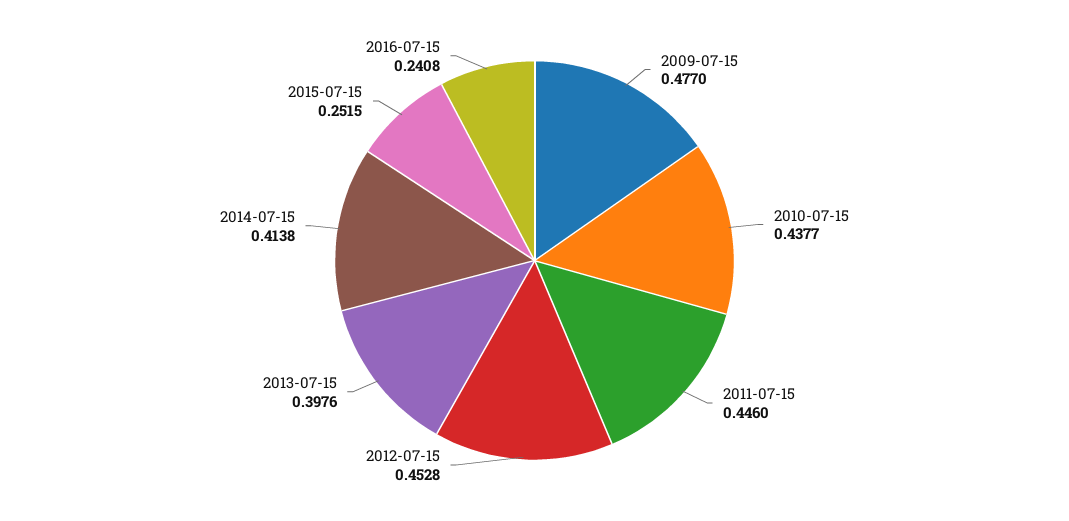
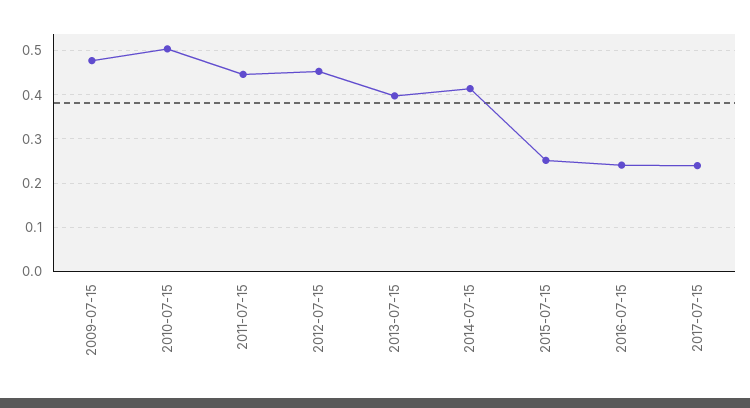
2010-07-15: 0.4377 -> 0.5
2017-07-15: none -> 0.24

